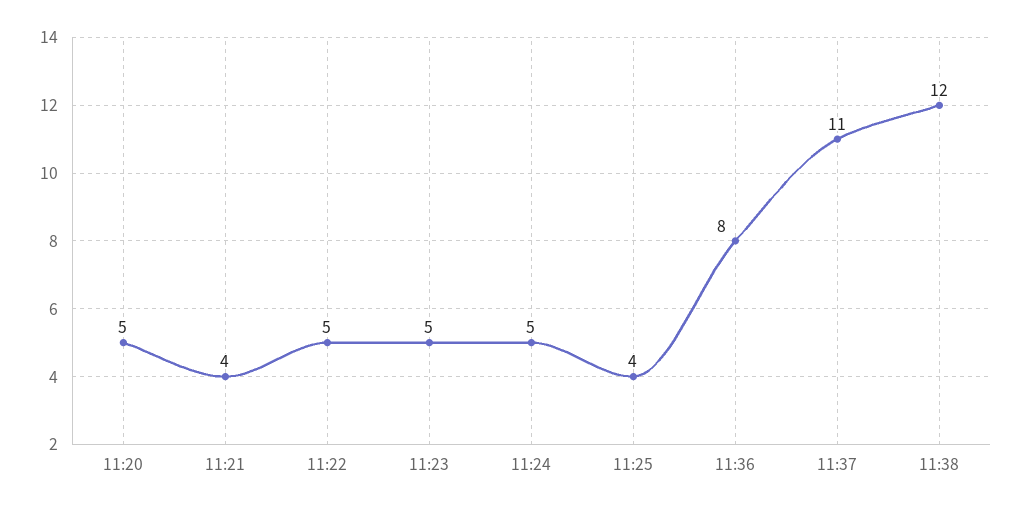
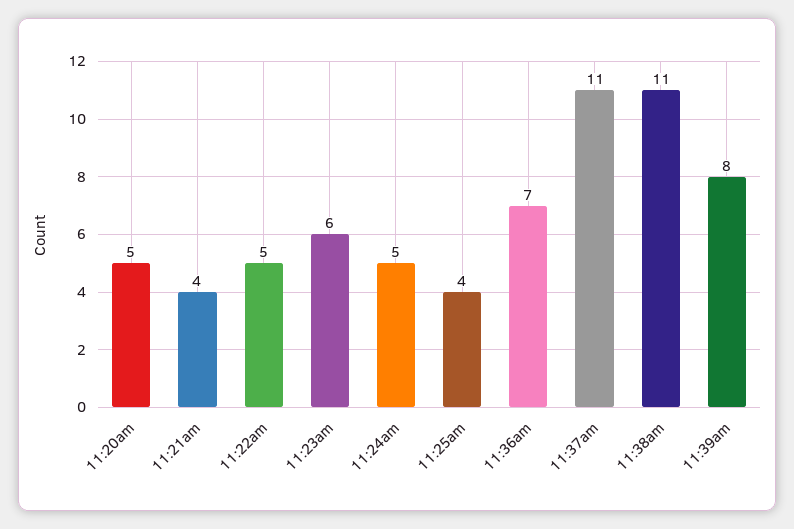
11:23: 5 -> 6
11:36: 8 -> 7
11:38: 12 -> 11
11:39am: none -> 8

